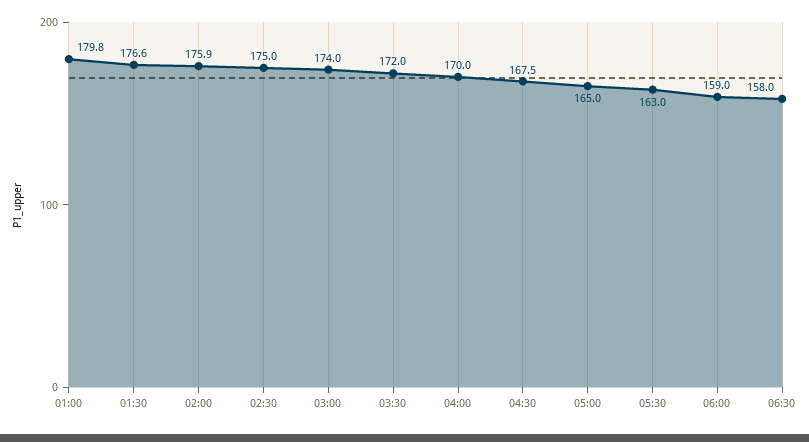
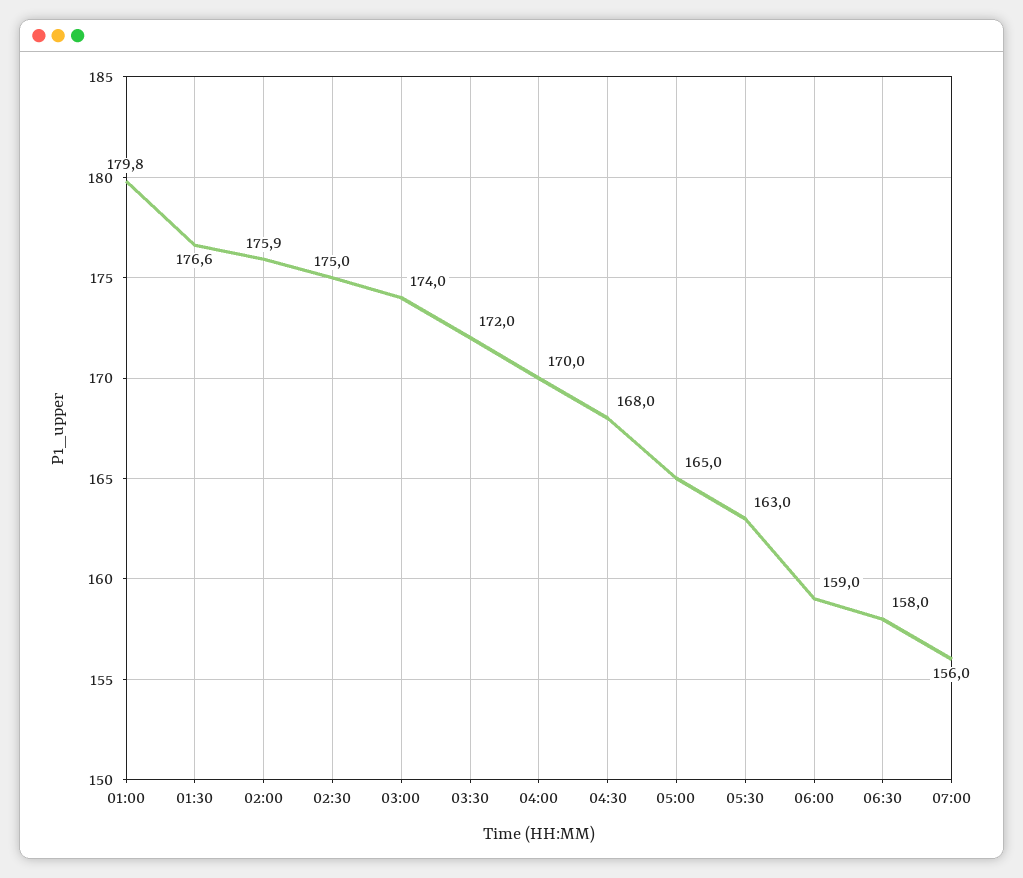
04:30: 167.5 -> 168
07:00: none -> 156

